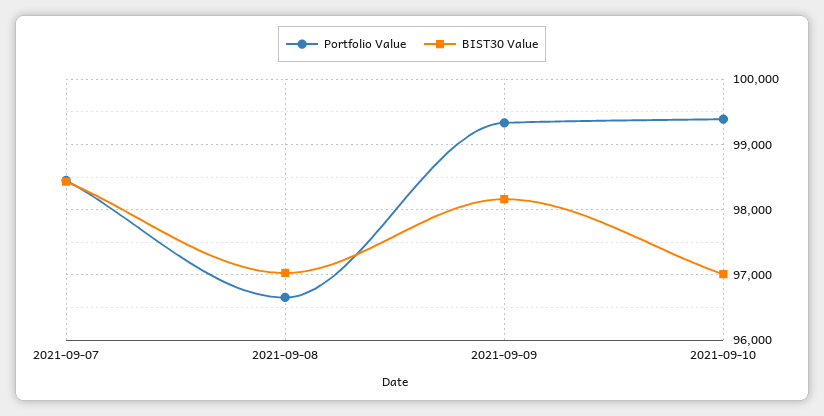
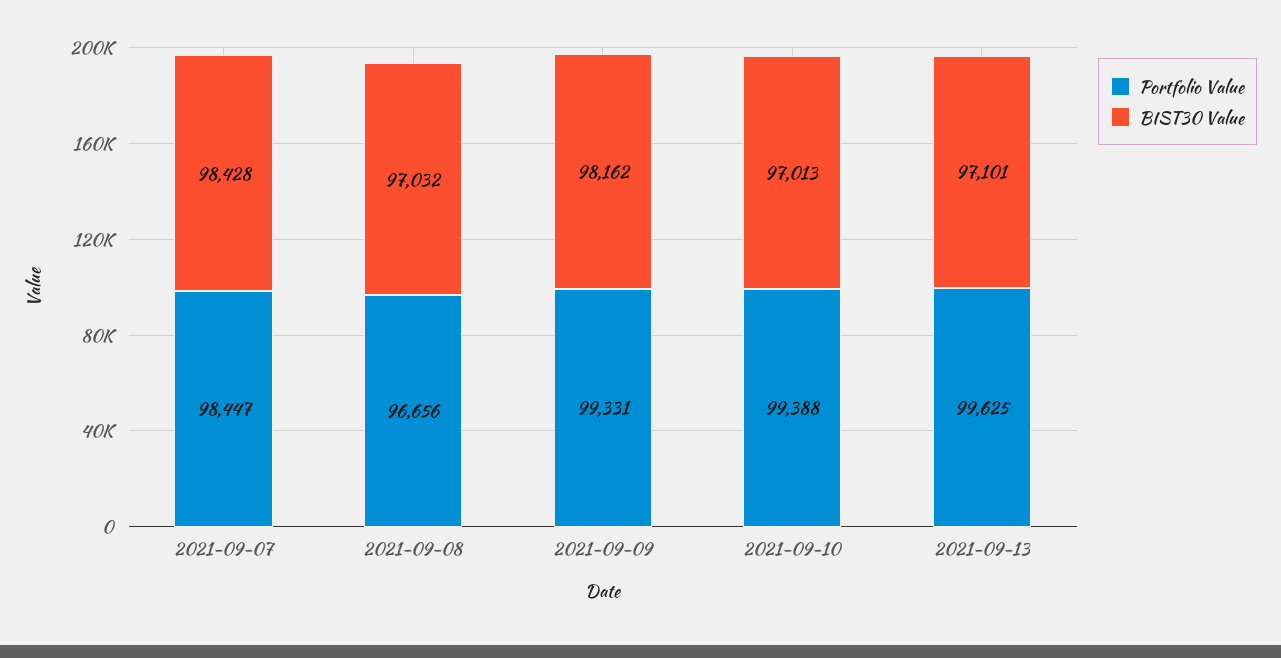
Portfolio Value, 2021-09-13: none -> 99625
BIST30 Value, 2021-09-13: none -> 97101

